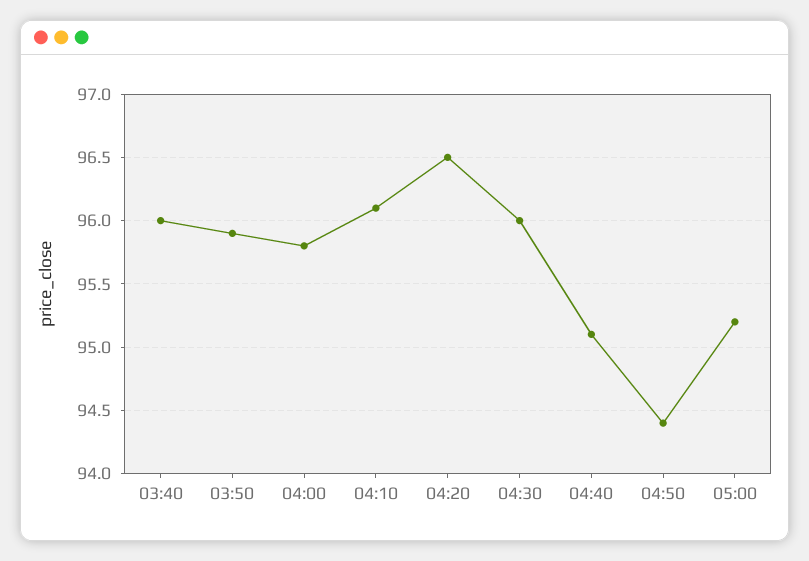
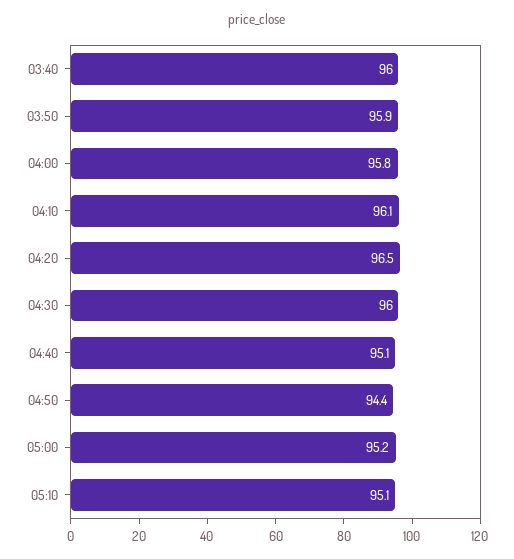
05:10: none -> 95.1

